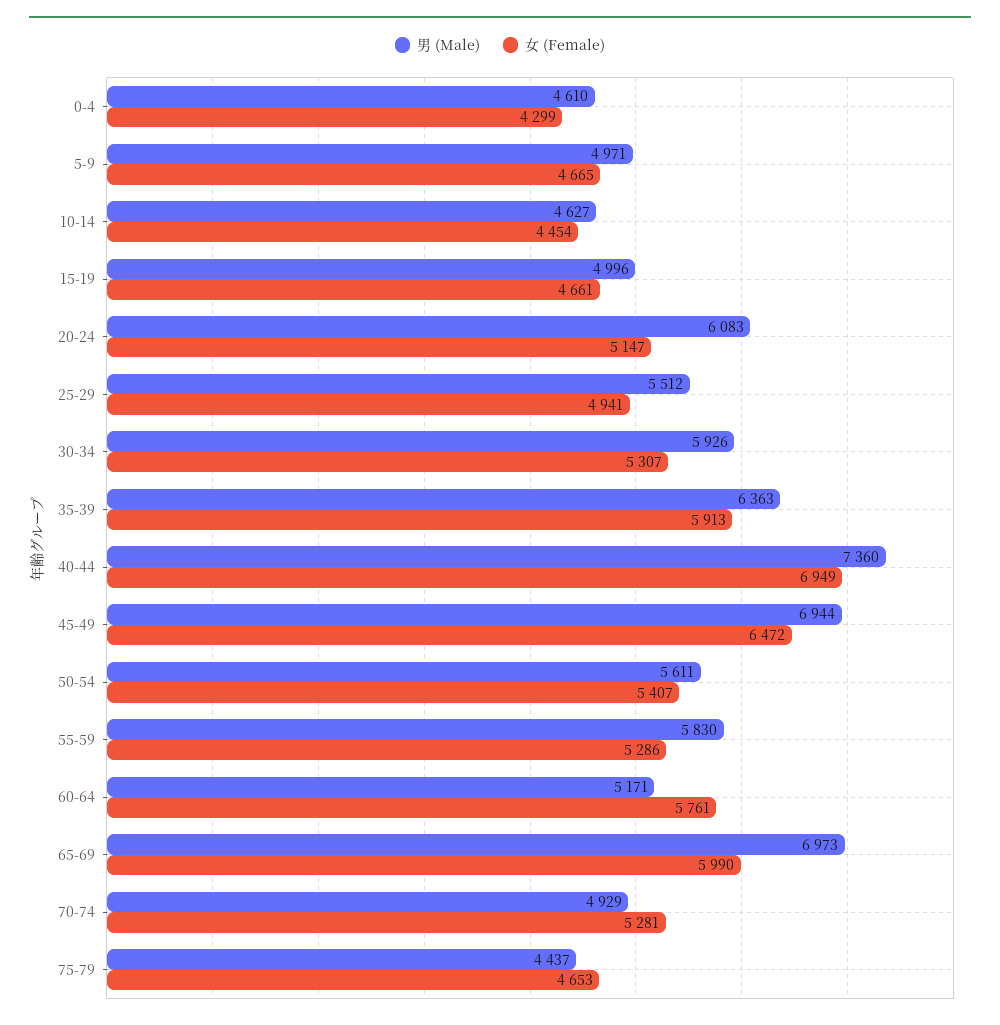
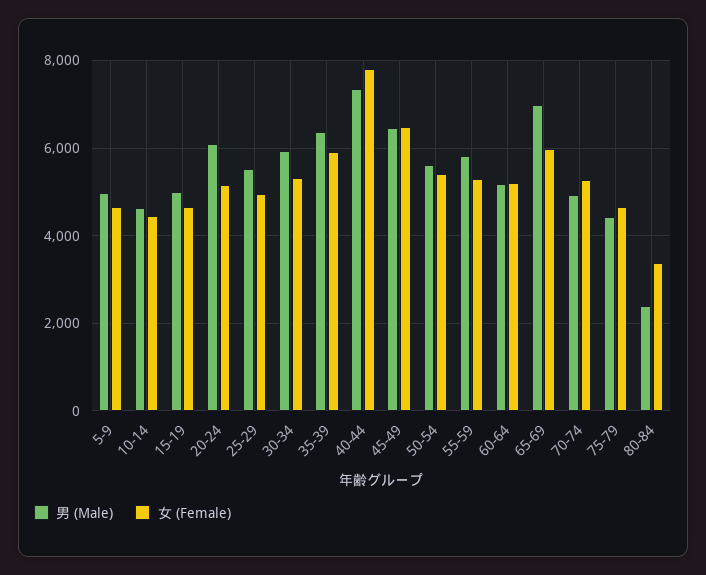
男 (Male), 0-4: 4610 -> none
女 (Female), 0-4: 4299 -> none
女 (Female), 40-44: 6949 -> 7800
男 (Male), 45-49: 6944 -> 6400
女 (Female), 60-64: 5761 -> 5200
男 (Male), 80-84: none -> 2400
女 (Female), 80-84: none -> 3400

